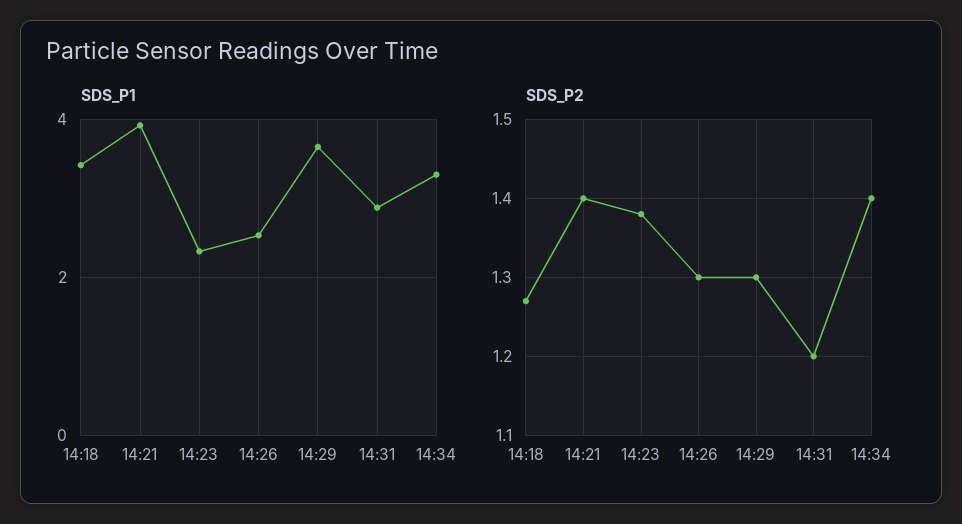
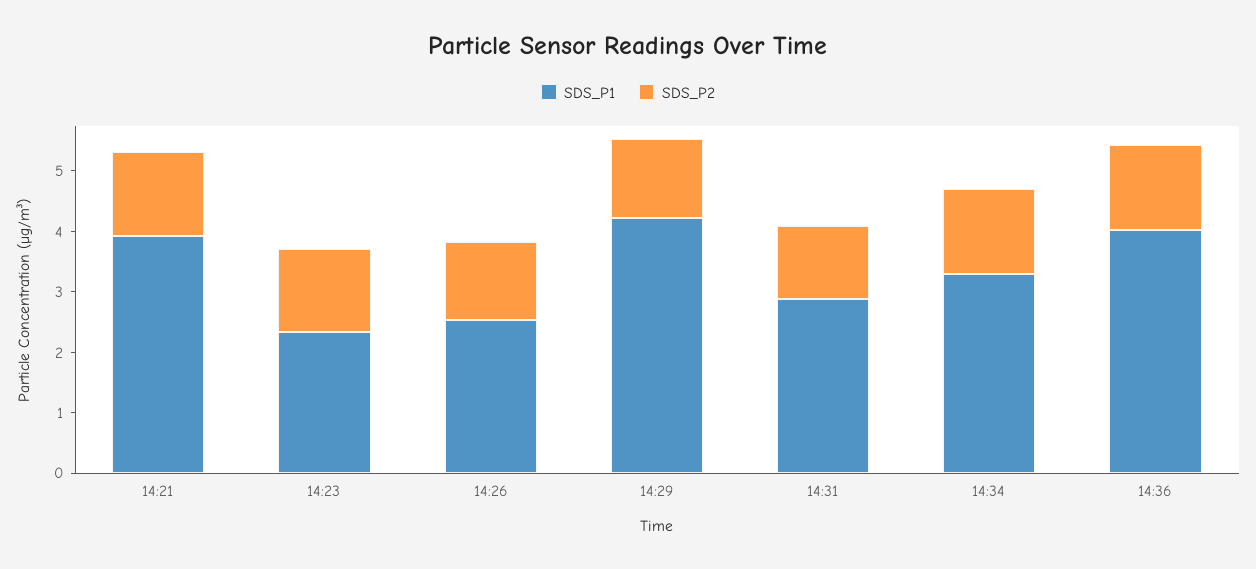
SDS_P1, 14:18: 3.4 -> none
SDS_P1, 14:29: 3.6 -> 4.2
SDS_P2, 14:18: 1.27 -> none
SDS_P1, 14:36: none -> 4
SDS_P2, 14:36: none -> 1.4

